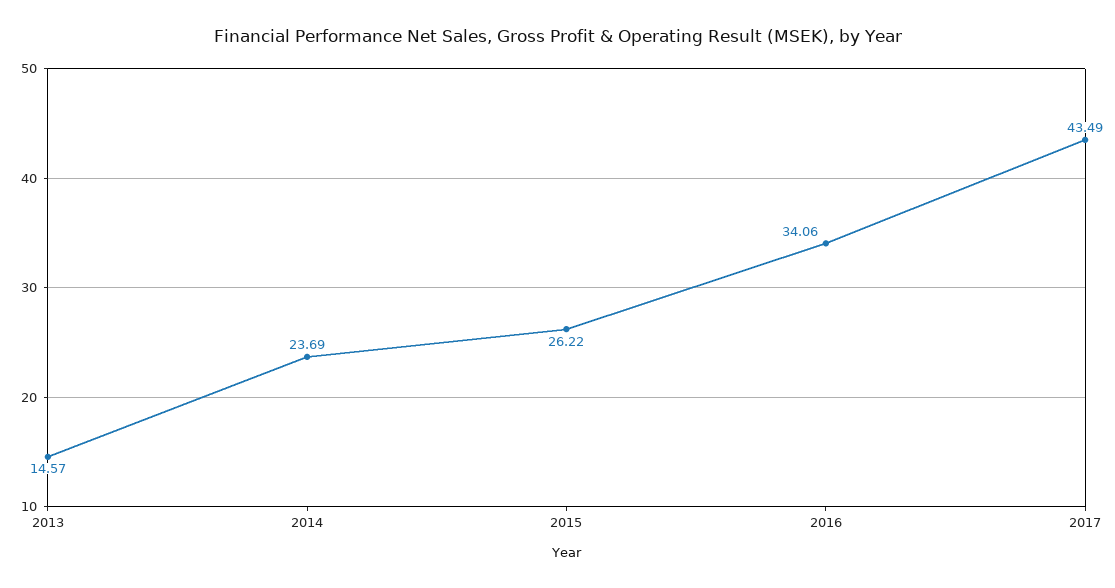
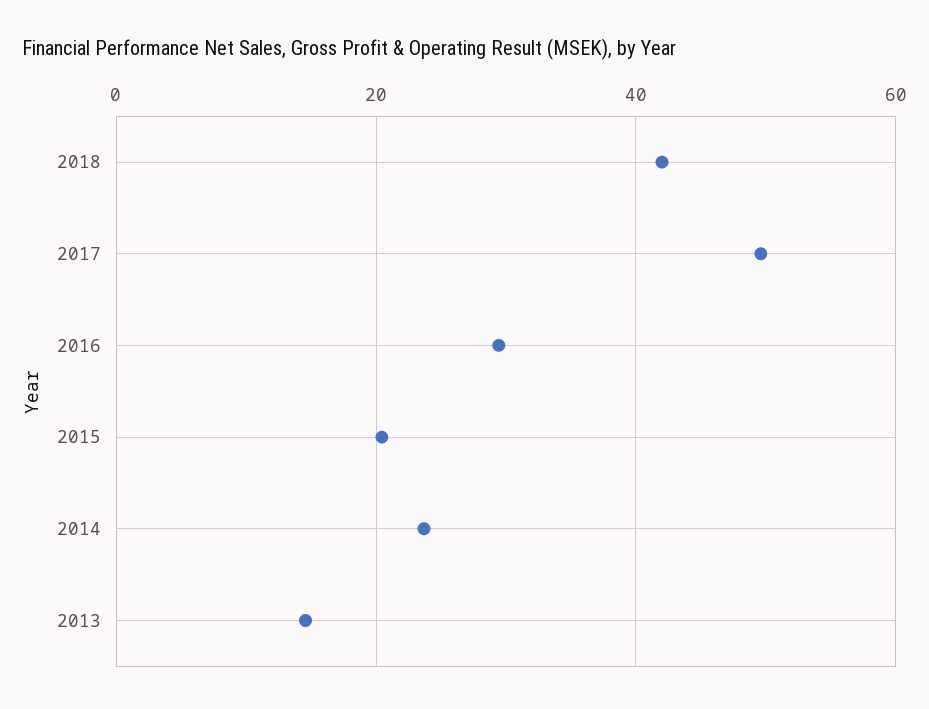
2015: 26.22 -> 20
2016: 34.06 -> 30
2017: 43.49 -> 50
2018: none -> 42

